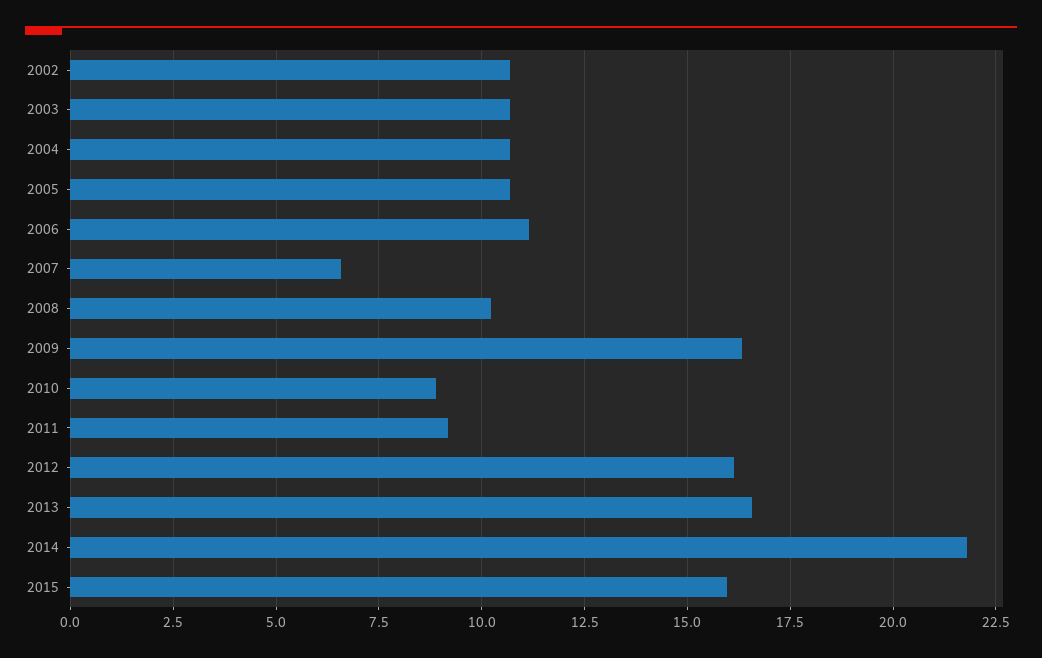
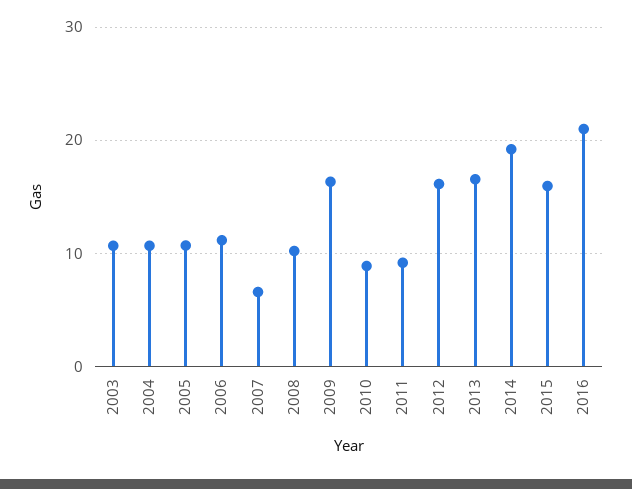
2002: 10.75 -> none
2014: 21.75 -> 19
2016: none -> 21

